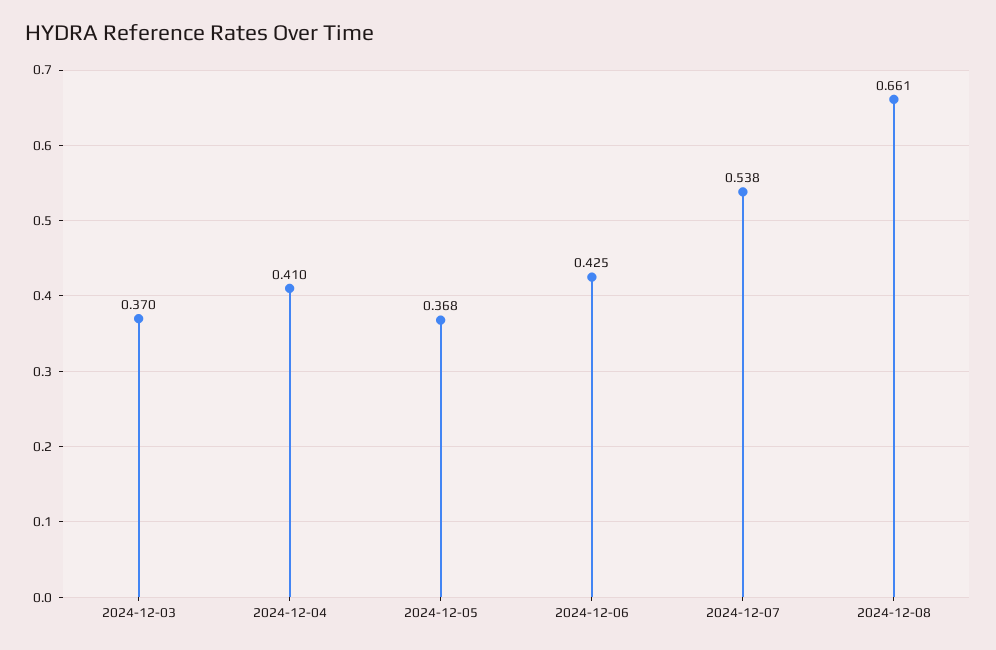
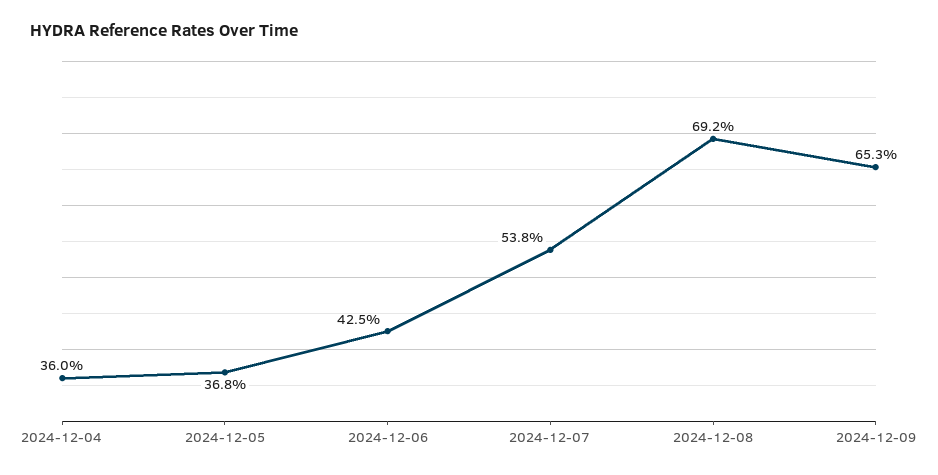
2024-12-03: 0.37 -> none
2024-12-04: 0.41 -> 0.36
2024-12-08: 0.661 -> 0.692
2024-12-09: none -> 0.653

